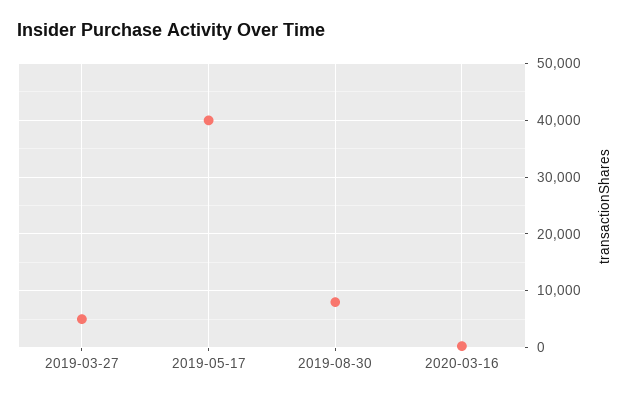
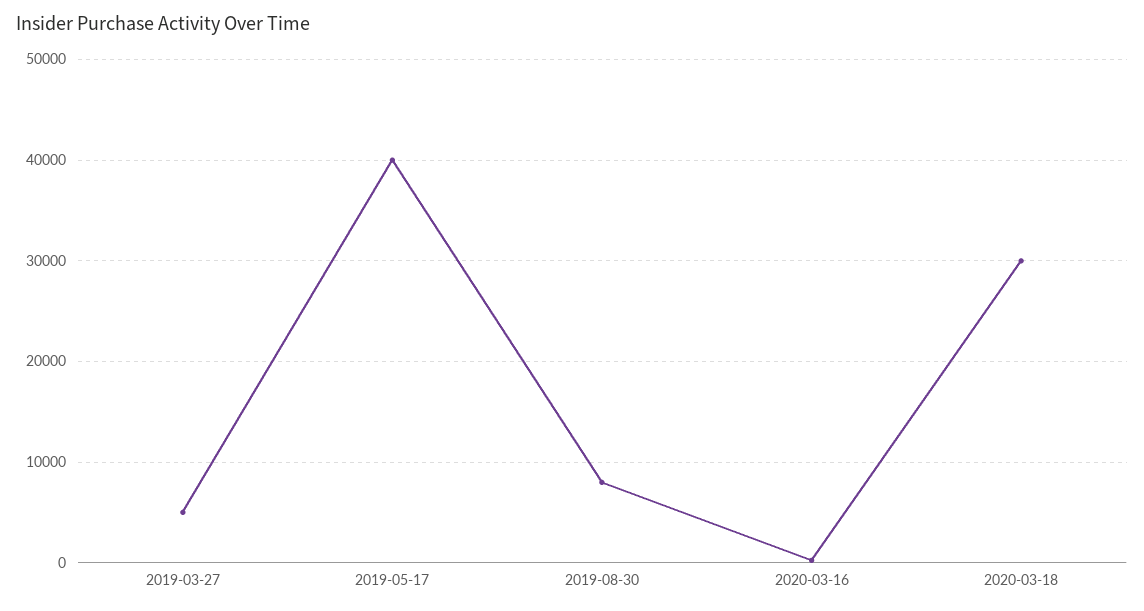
2020-03-18: none -> 30000

